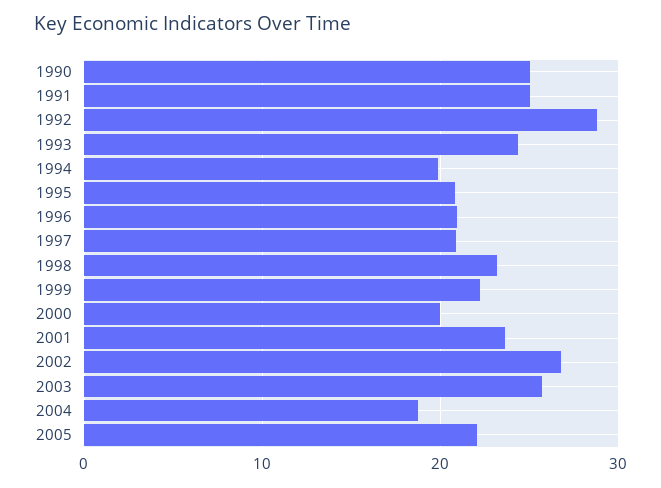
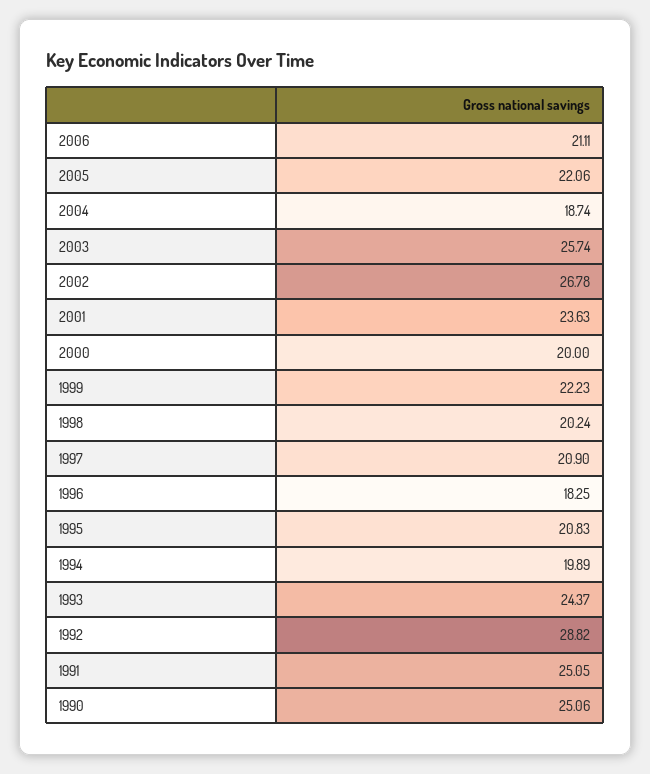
1996: 21 -> 18.25
1998: 23 -> 20.24
2006: none -> 21.11

